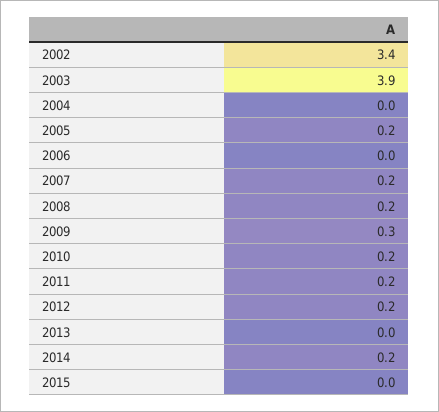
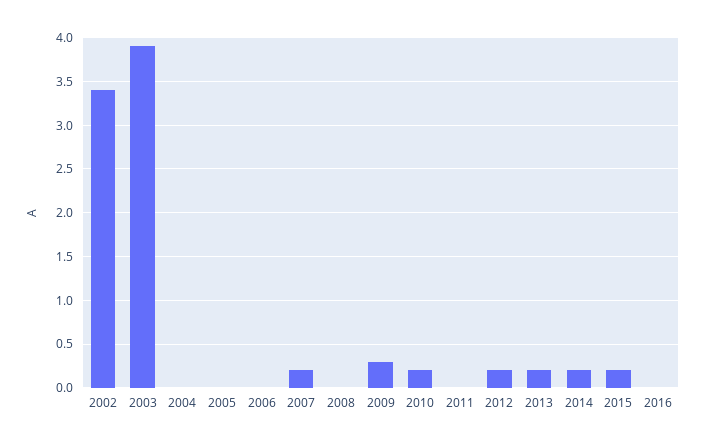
2005: 0.2 -> 0
2008: 0.2 -> 0
2011: 0.2 -> 0
2013: 0 -> 0.2
2015: 0 -> 0.2
2016: none -> 0

